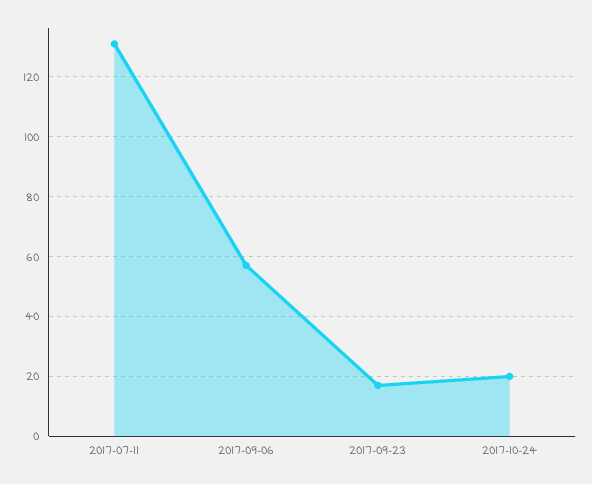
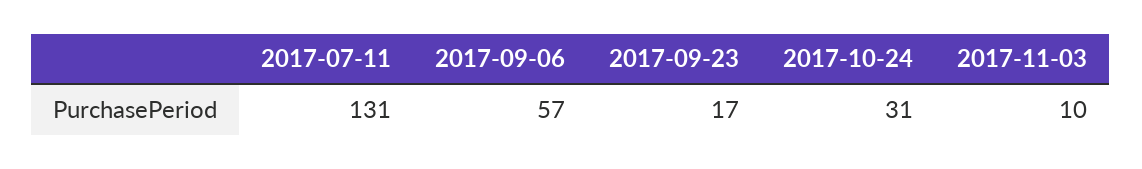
2017-10-24: 20 -> 31
2017-11-03: none -> 10

